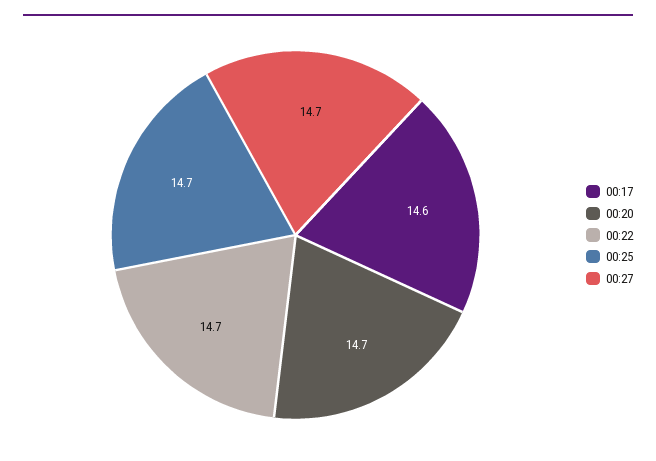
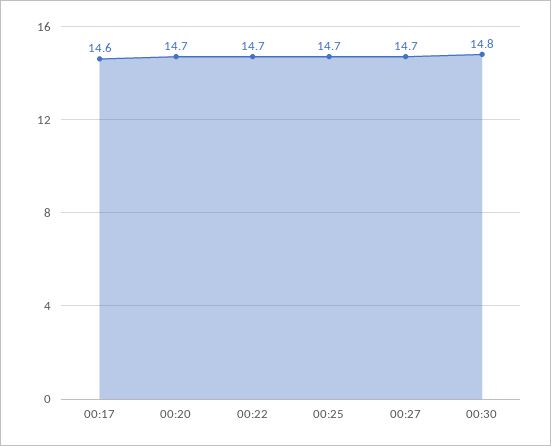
00:30: none -> 14.8

